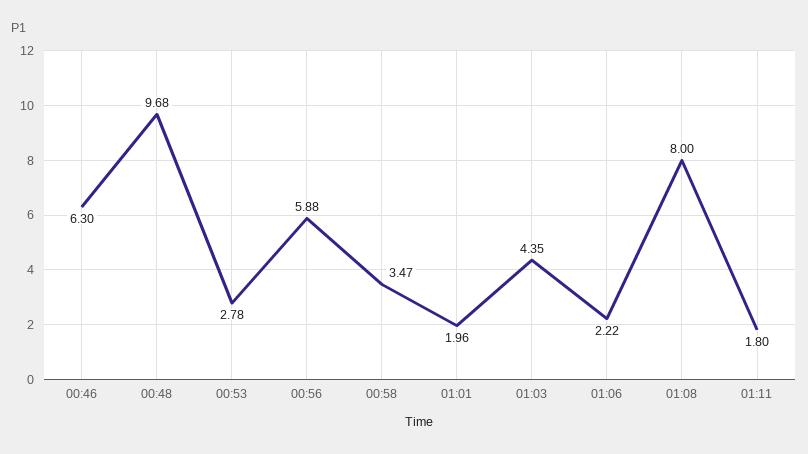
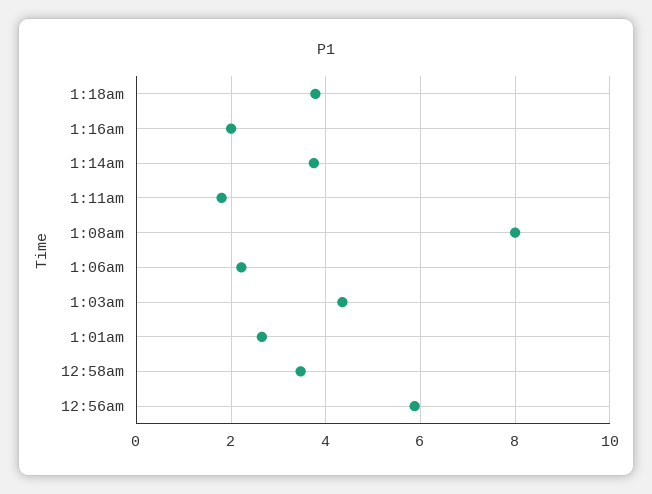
00:46: 6.3 -> none
00:48: 9.68 -> none
00:53: 2.78 -> none
01:01: 1.96 -> 2.6
1:18am: none -> 3.8
1:16am: none -> 2
1:14am: none -> 3.8

